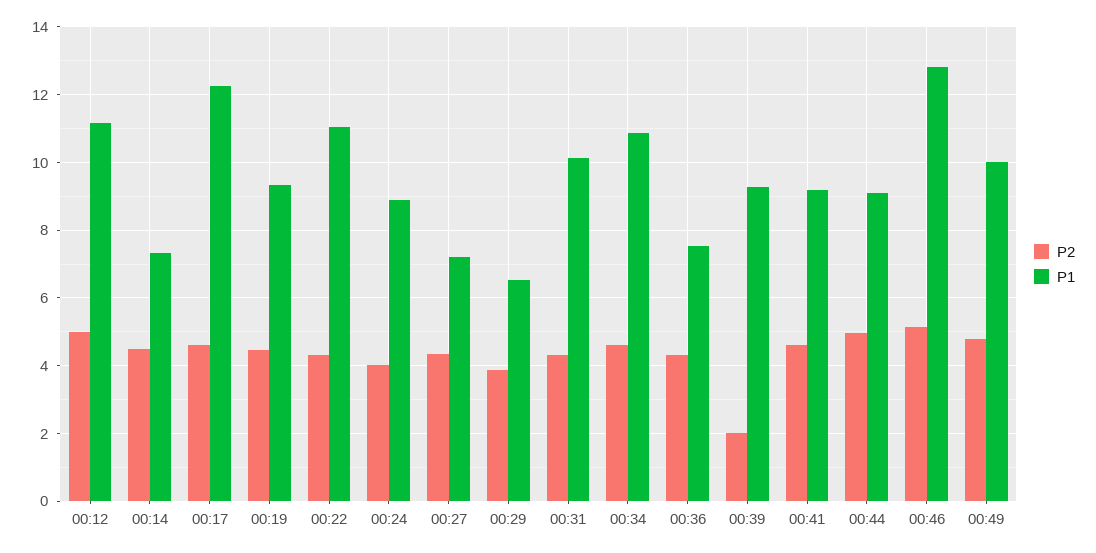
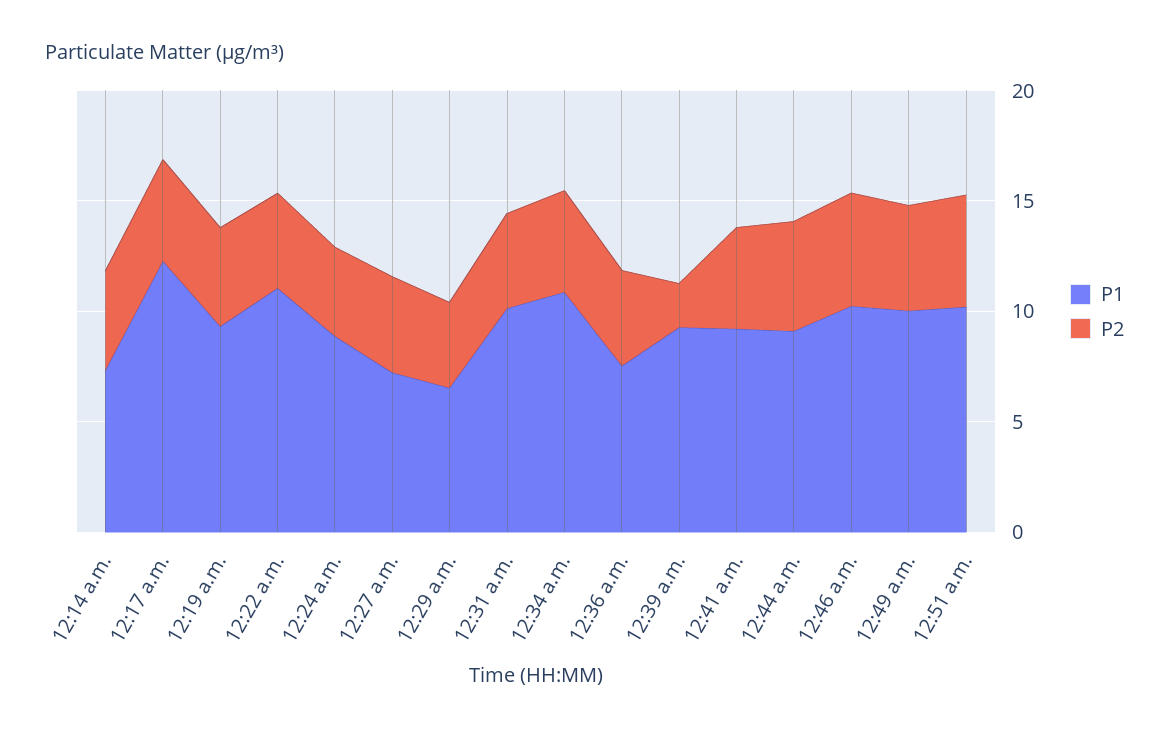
P2, 00:12: 5 -> none
P1, 00:12: 11.2 -> none
P1, 00:46: 12.8 -> 10
P1, 12:51 a.m.: none -> 10
P2, 12:51 a.m.: none -> 5

